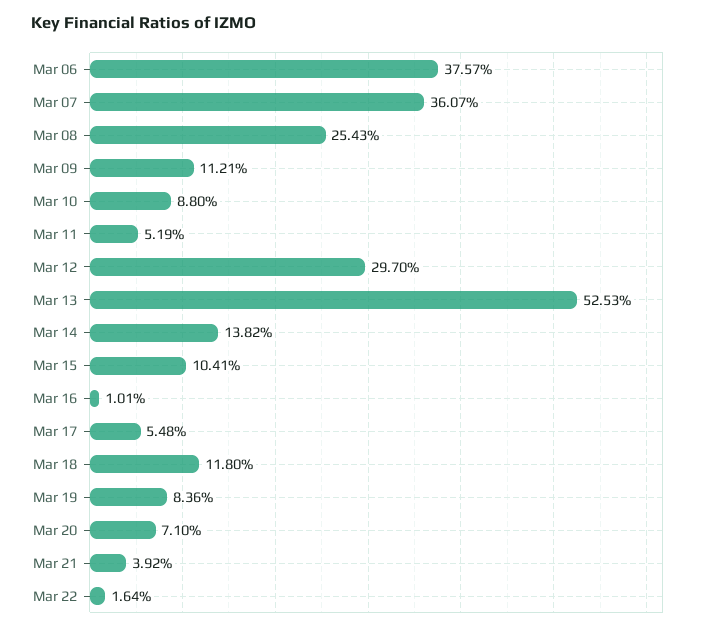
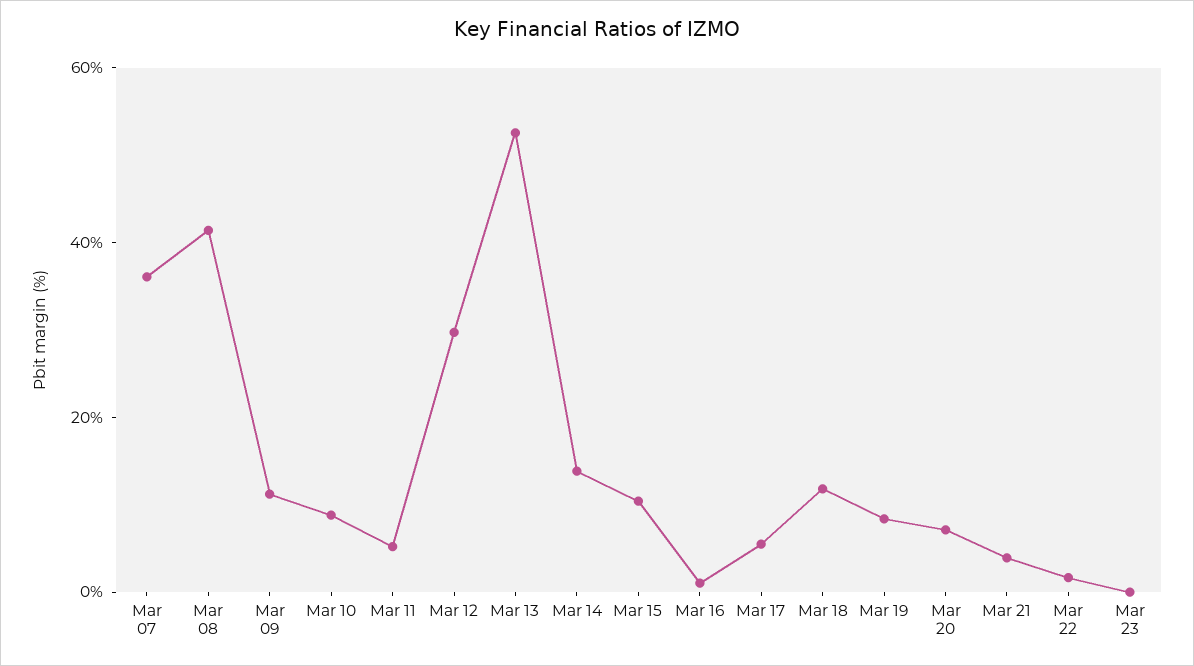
Mar 06: 37.57 -> none
Mar 08: 25.43 -> 40
Mar 23: none -> 0

